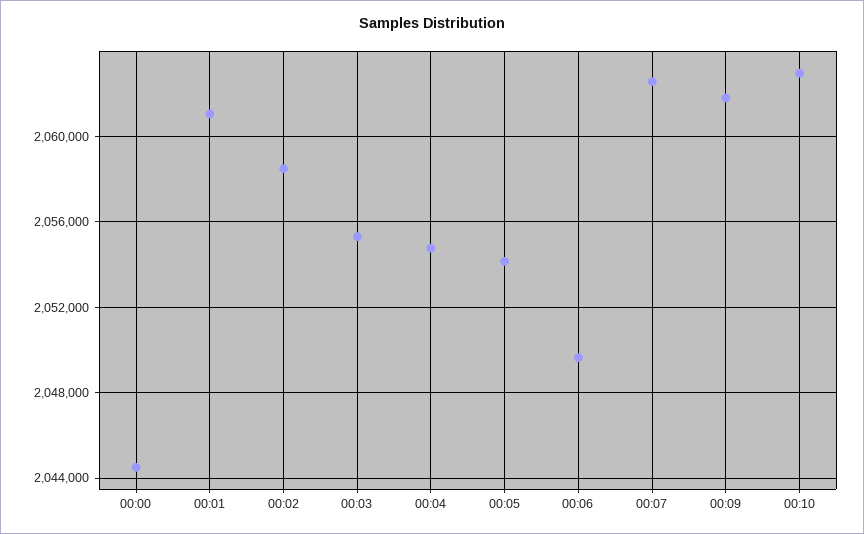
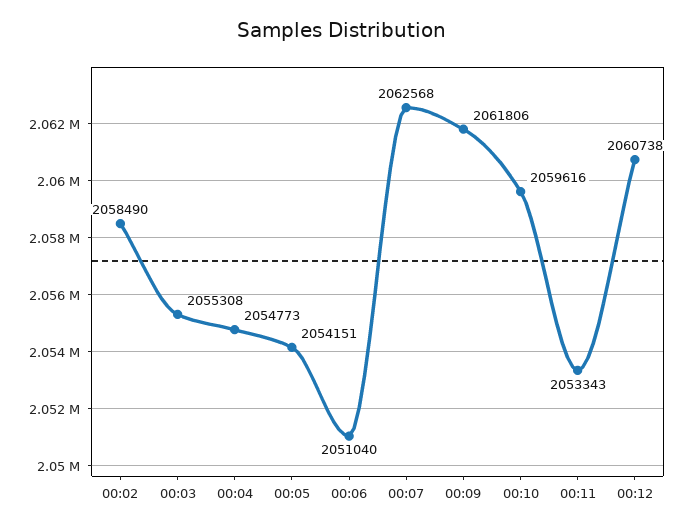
00:00: 2044500 -> none
00:01: 2061000 -> none
00:06: 2049500 -> 2051040
00:10: 2063000 -> 2059616
00:11: none -> 2053343
00:12: none -> 2060738

